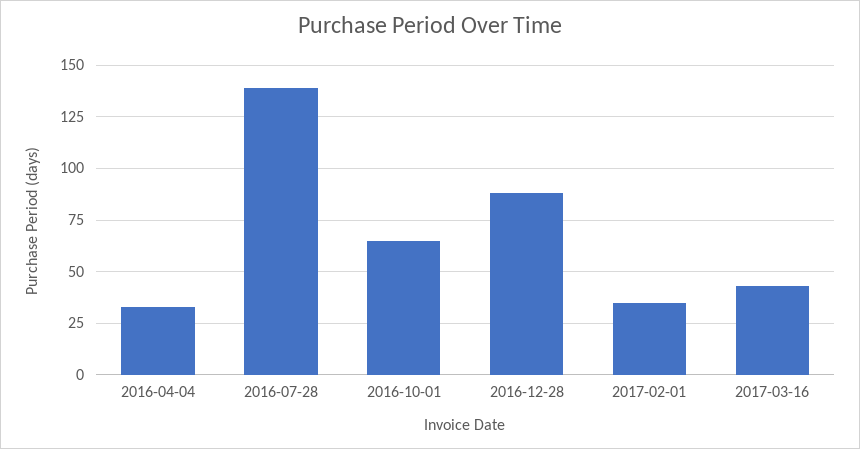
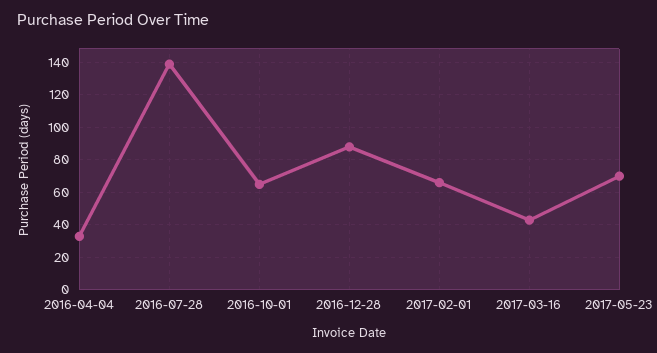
2017-02-01: 35 -> 65
2017-05-23: none -> 70

